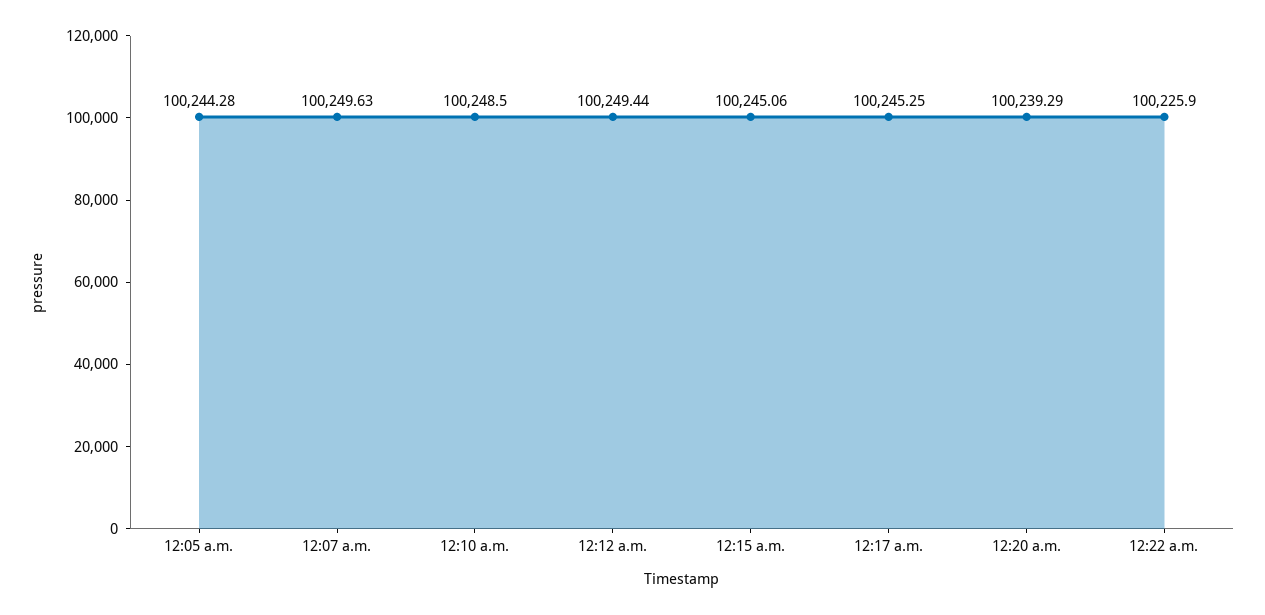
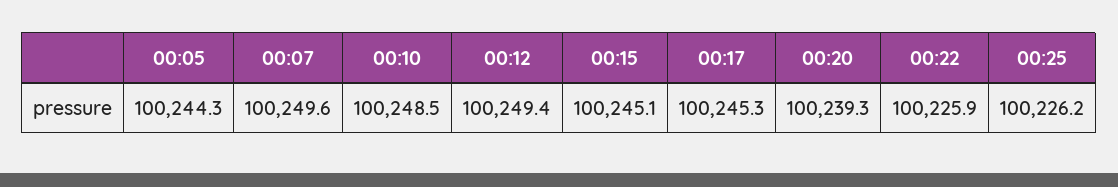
00:25: none -> 100226.2

